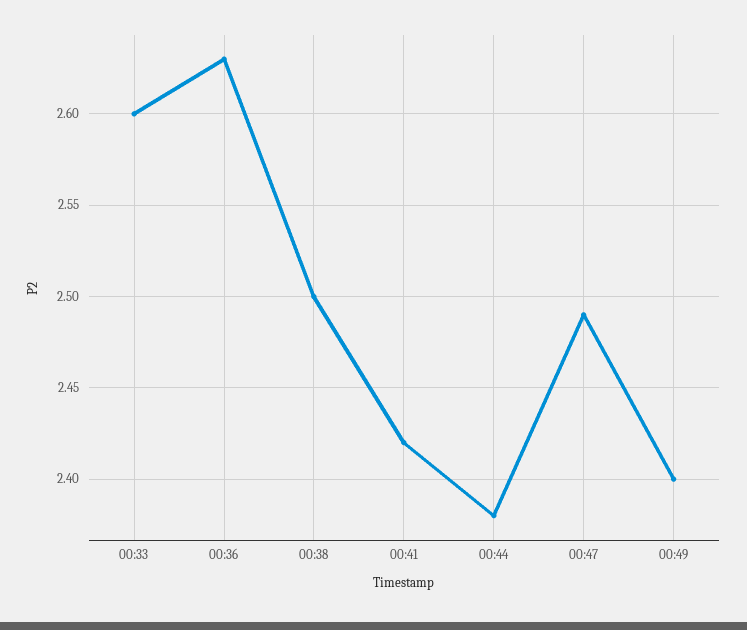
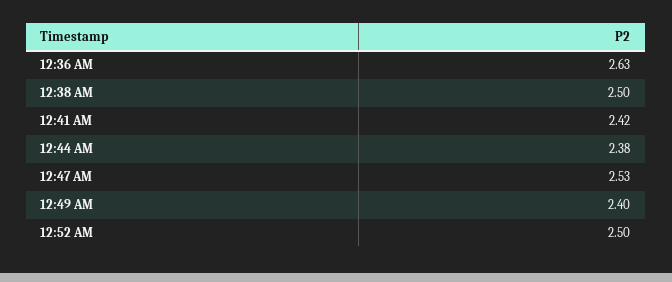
00:33: 2.6 -> none
00:47: 2.49 -> 2.53
12:52 AM: none -> 2.5

